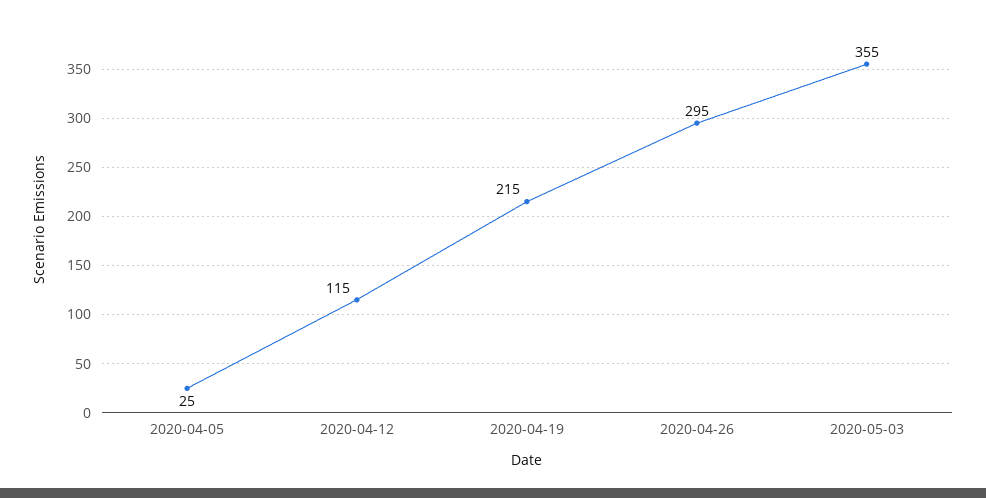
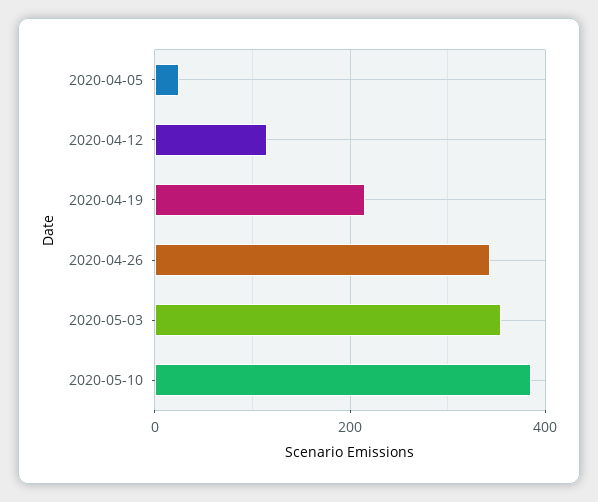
2020-04-26: 295 -> 340
2020-05-10: none -> 380

